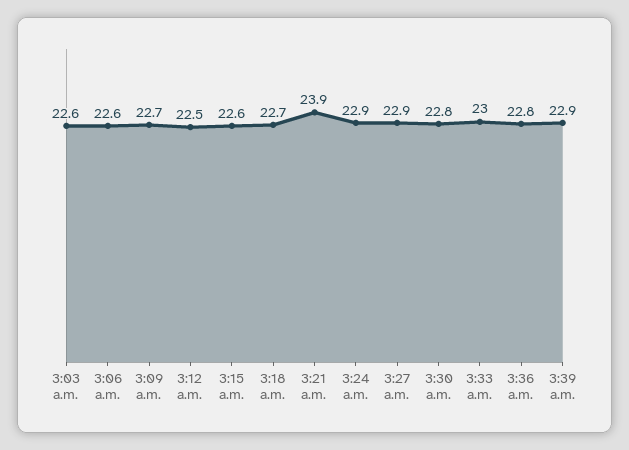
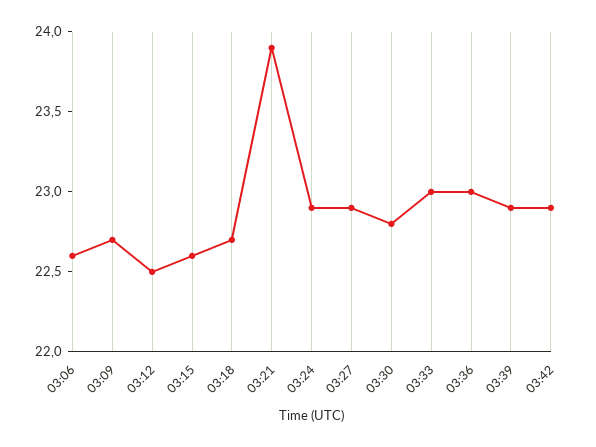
3:03 a.m.: 22.6 -> none
3:36 a.m.: 22.8 -> 23
03:42: none -> 22.9

